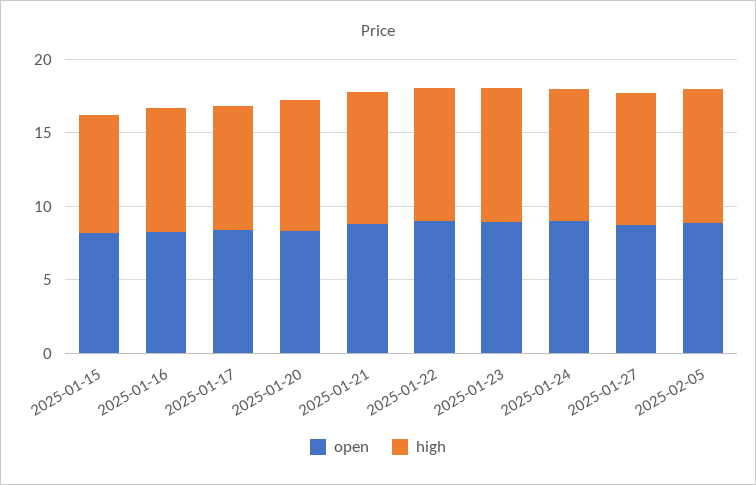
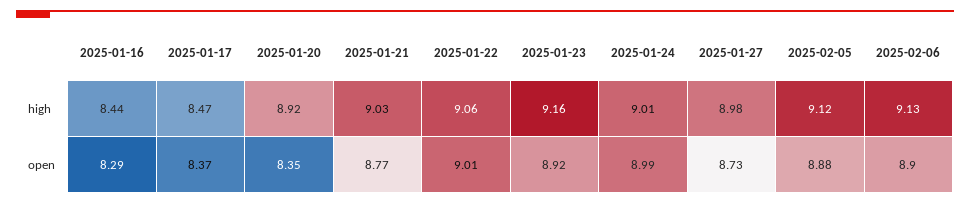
open, 2025-01-15: 8 -> none
high, 2025-01-15: 8 -> none
high, 2025-02-06: none -> 9.13
open, 2025-02-06: none -> 8.9

